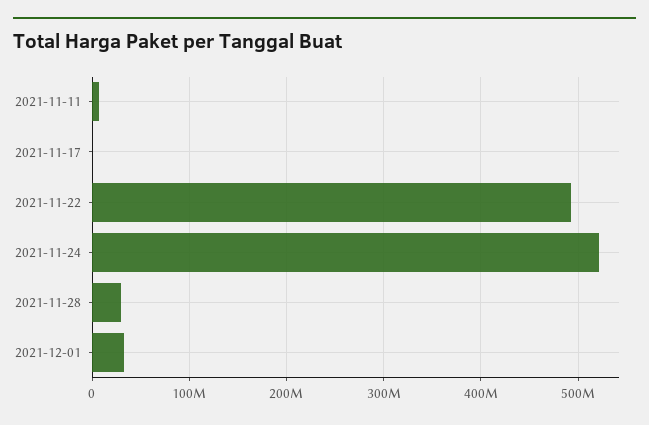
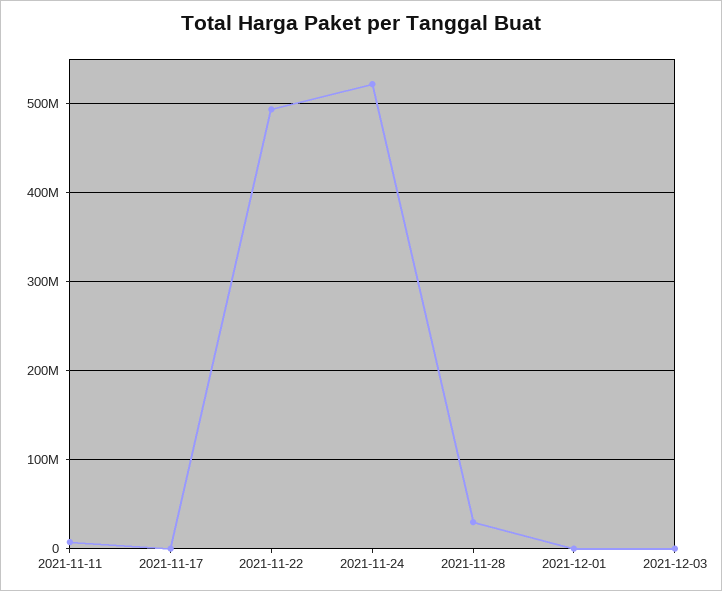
2021-12-01: 30000000 -> 0
2021-12-03: none -> 0

